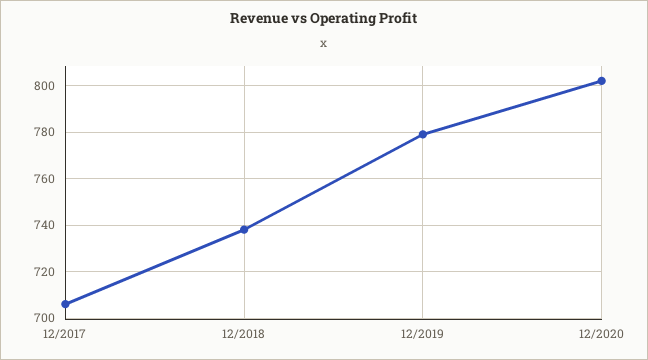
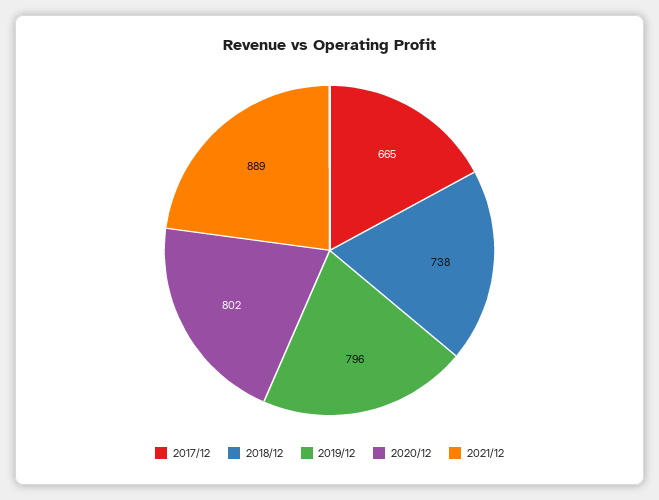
12/2017: 705 -> 665
12/2019: 780 -> 796
2021/12: none -> 889

